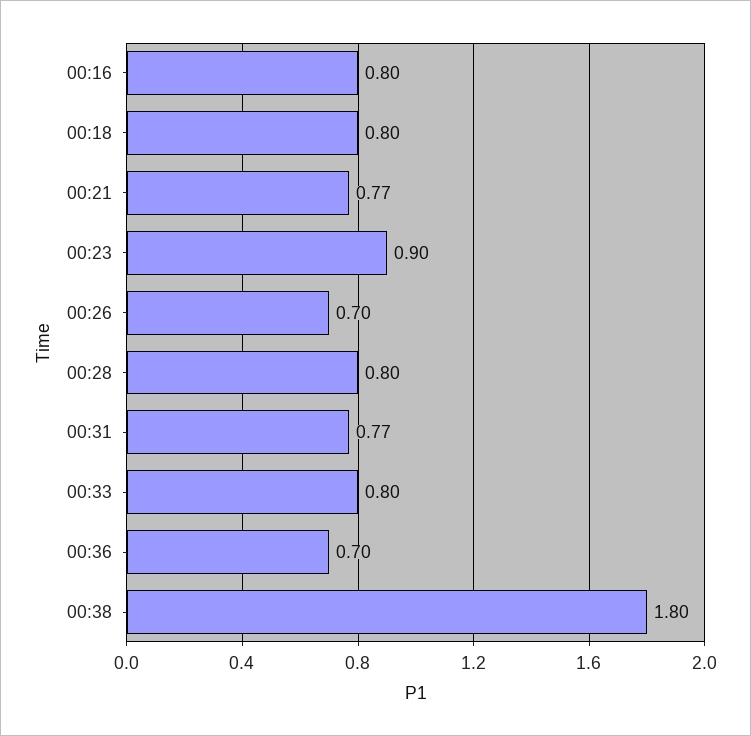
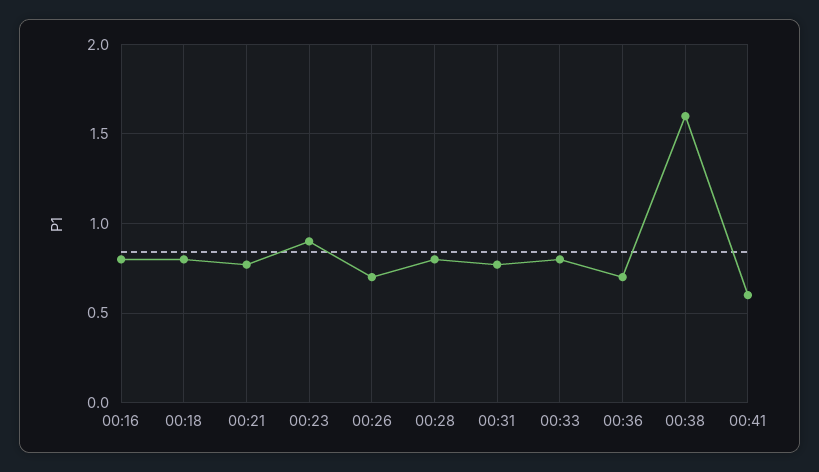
00:38: 1.8 -> 1.6
00:41: none -> 0.6

